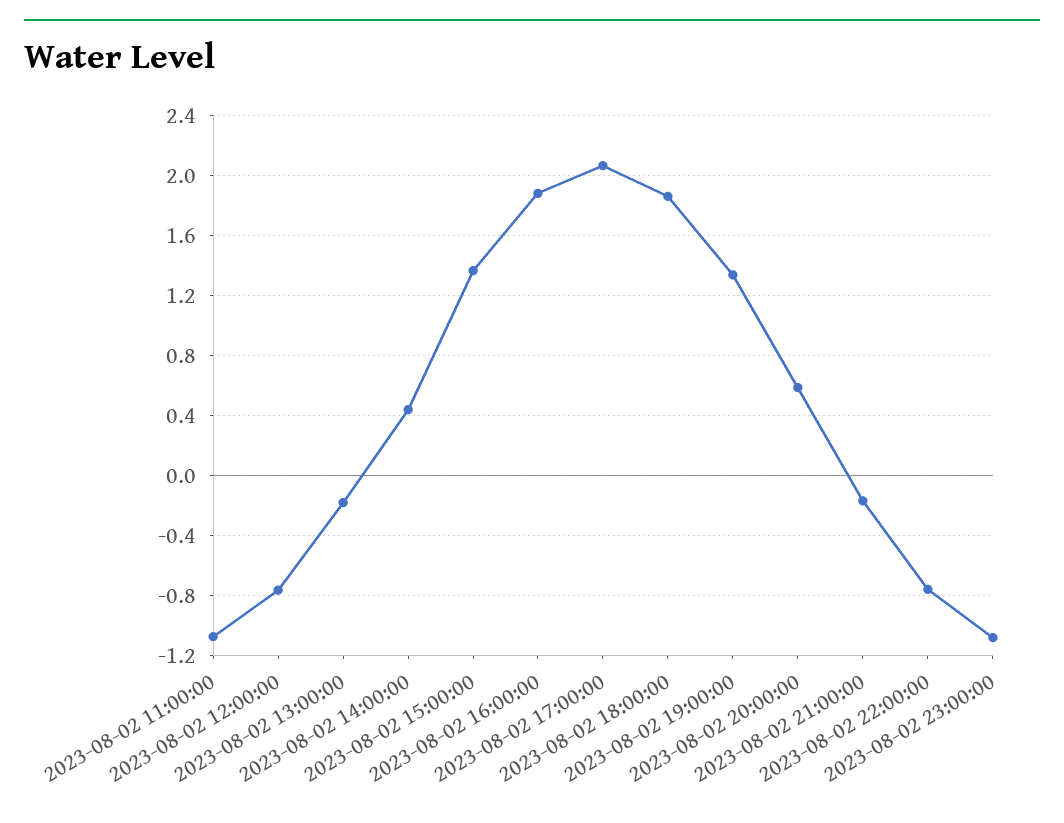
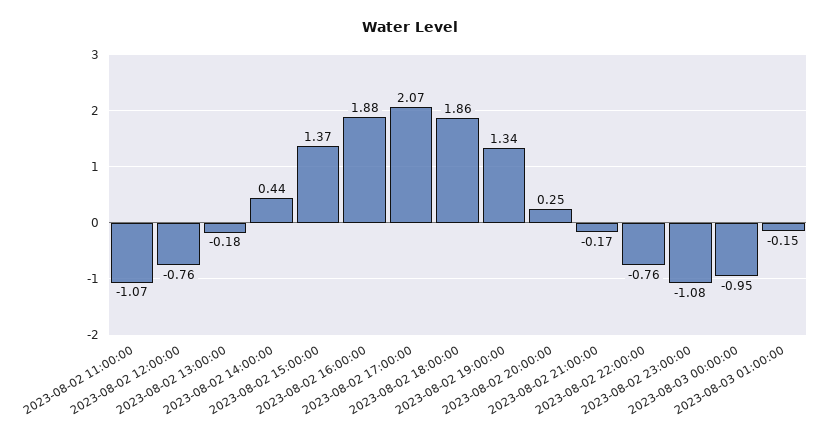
2023-08-02 20:00:00: 0.6 -> 0.25
2023-08-03 00:00:00: none -> -0.95
2023-08-03 01:00:00: none -> -0.15

